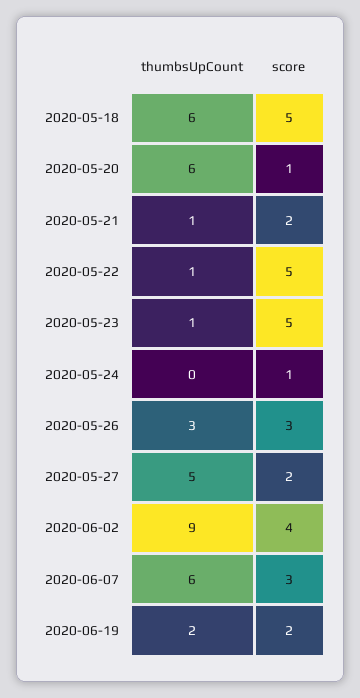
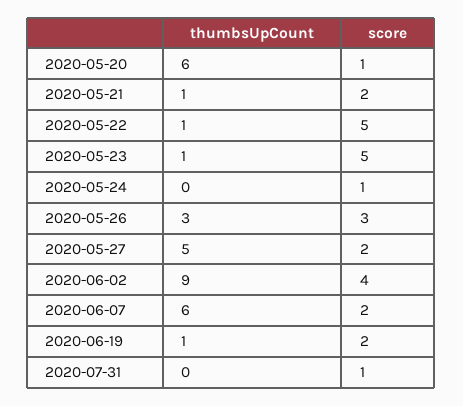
thumbsUpCount, 2020-05-18: 6 -> none
score, 2020-05-18: 5 -> none
score, 2020-06-07: 3 -> 2
thumbsUpCount, 2020-06-19: 2 -> 1
thumbsUpCount, 2020-07-31: none -> 0
score, 2020-07-31: none -> 1

